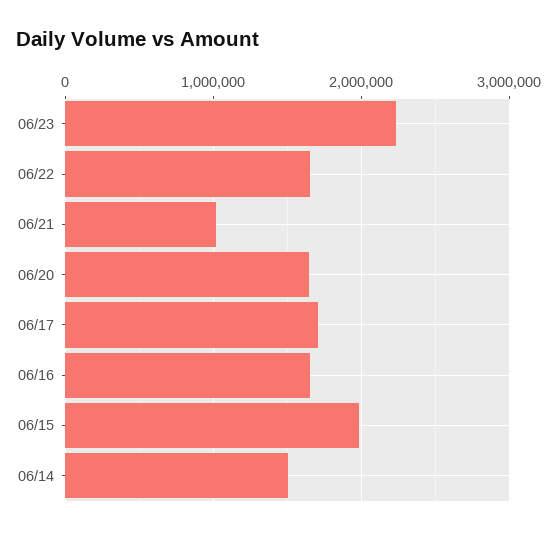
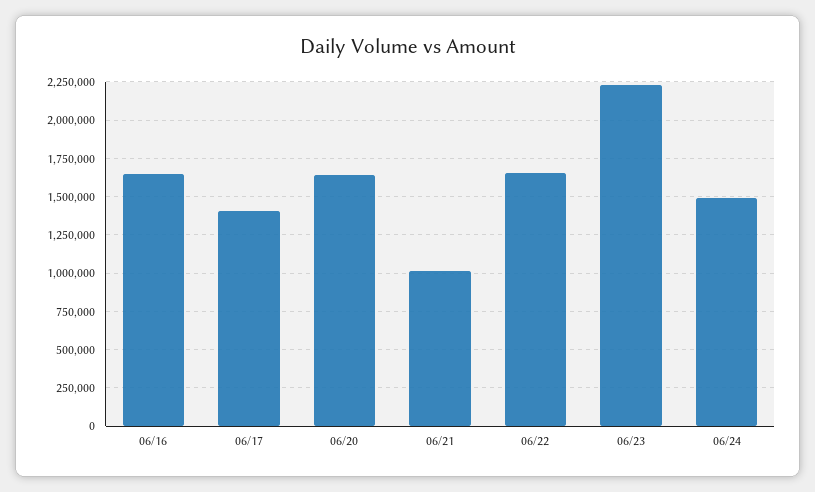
06/17: 1700000 -> 1400000
06/15: 2000000 -> none
06/14: 1500000 -> none
06/24: none -> 1500000

